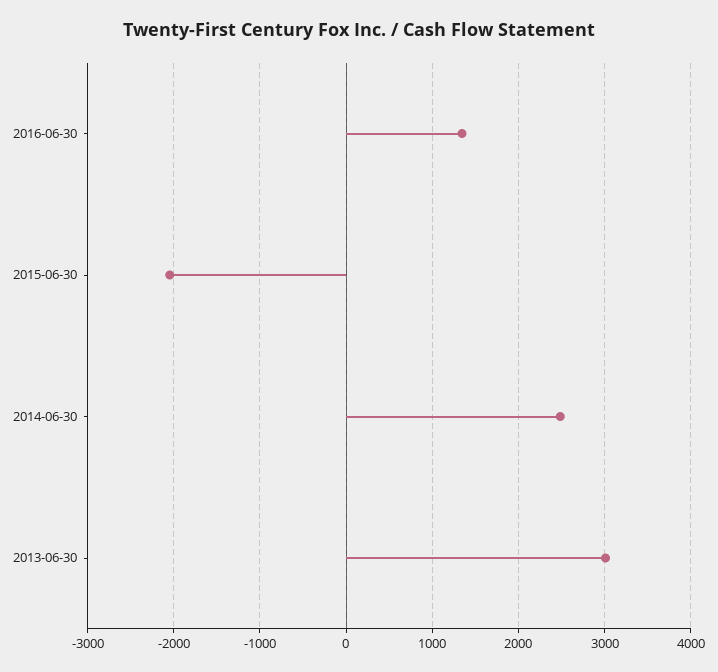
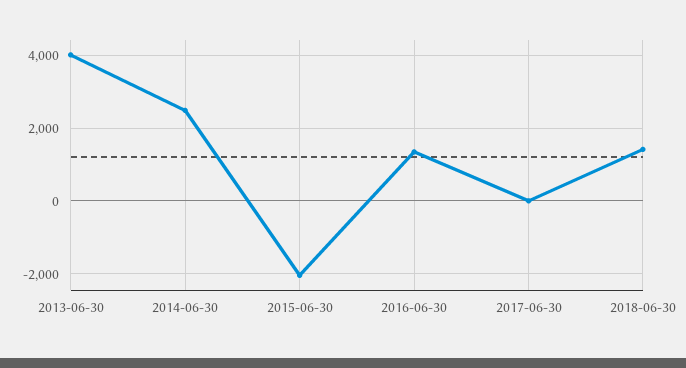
2013-06-30: 3000 -> 4000
2017-06-30: none -> 0
2018-06-30: none -> 1400

